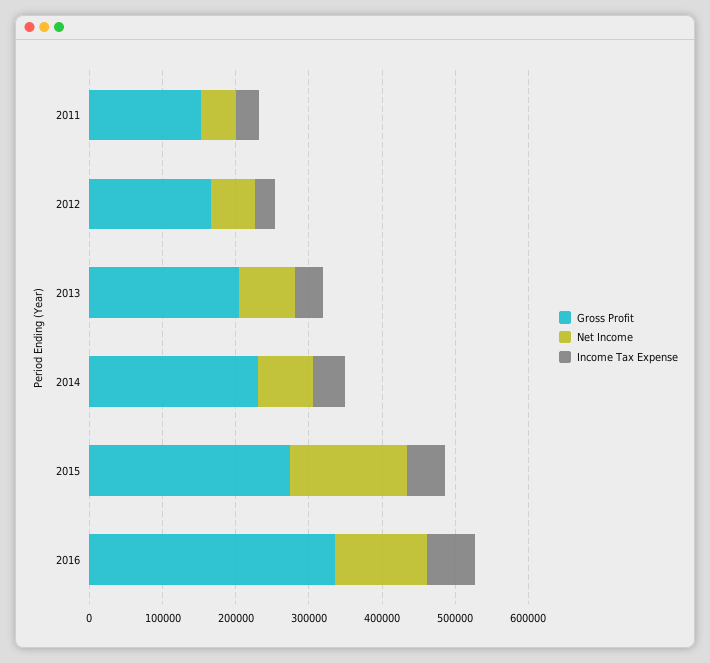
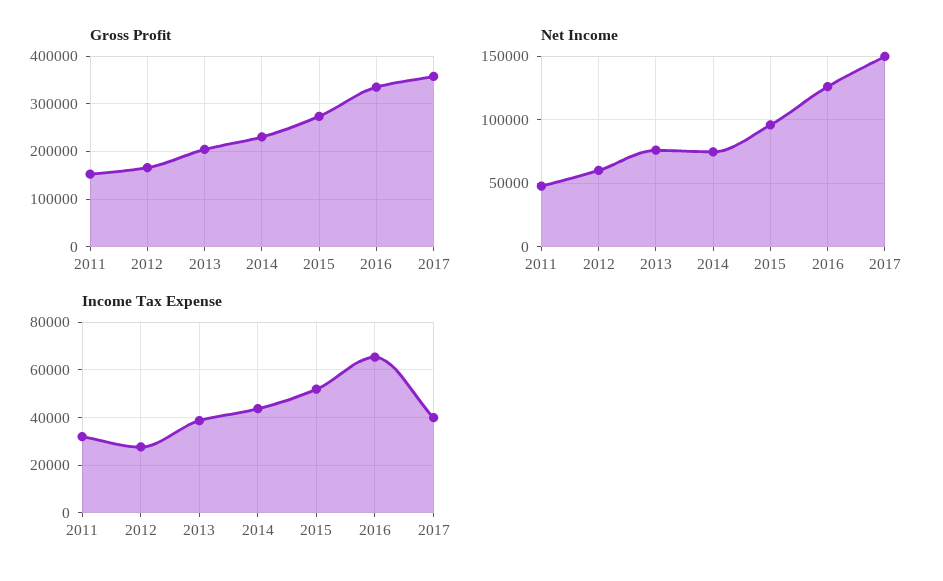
Net Income, 2015: 160000 -> 95000
Gross Profit, 2017: none -> 360000
Net Income, 2017: none -> 150000
Income Tax Expense, 2017: none -> 40000

